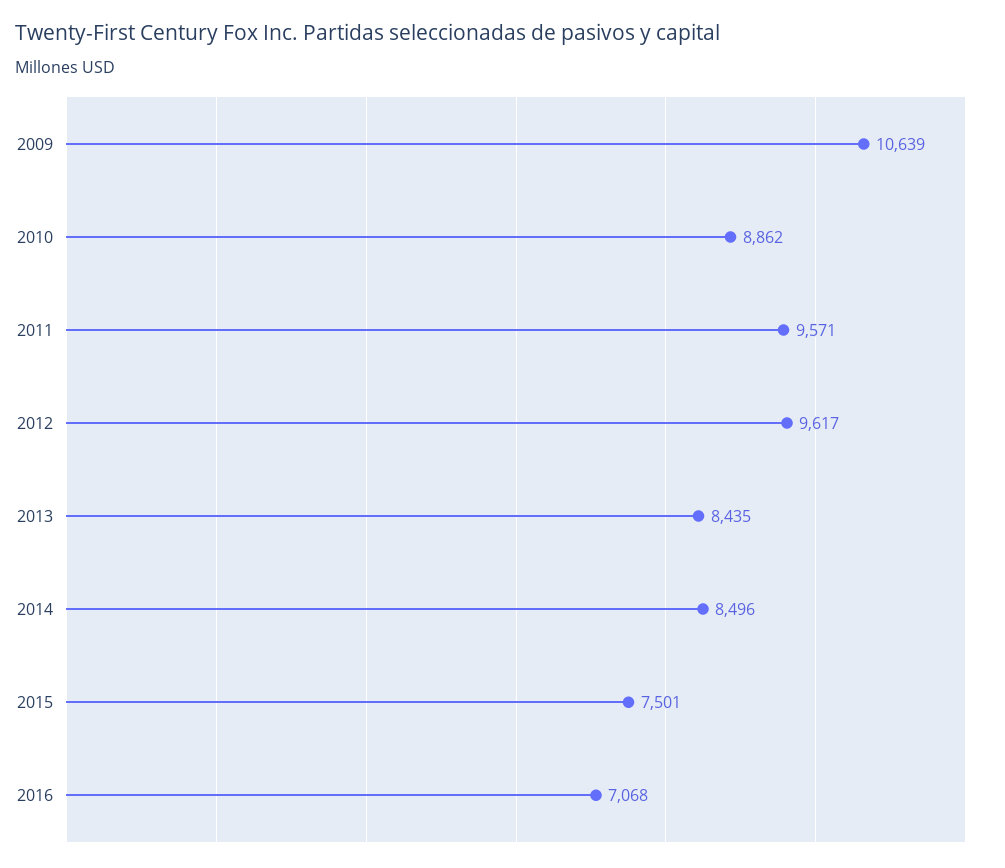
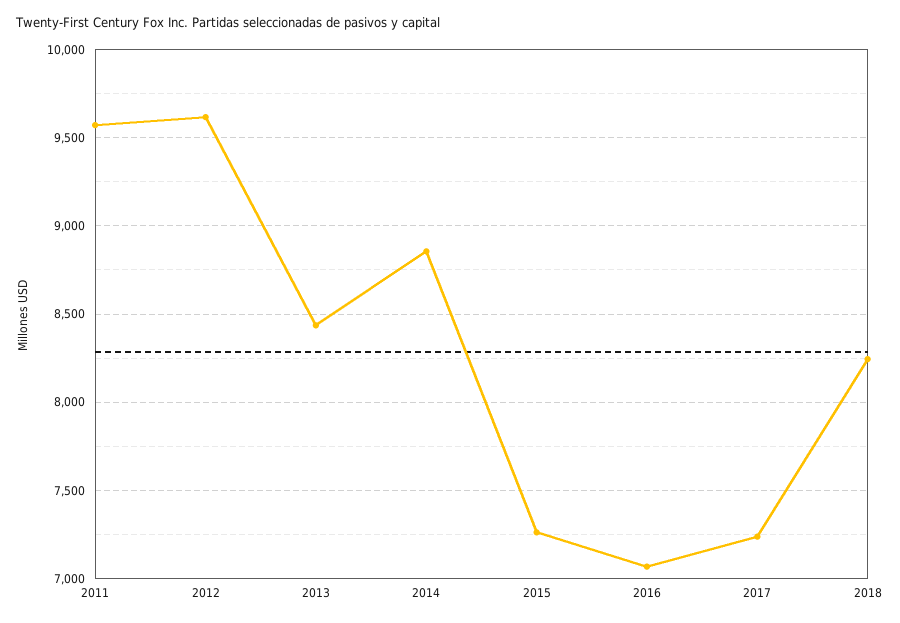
2009: 10639 -> none
2010: 8862 -> none
2014: 8496 -> 8850
2015: 7501 -> 7250
2017: none -> 7250
2018: none -> 8250

